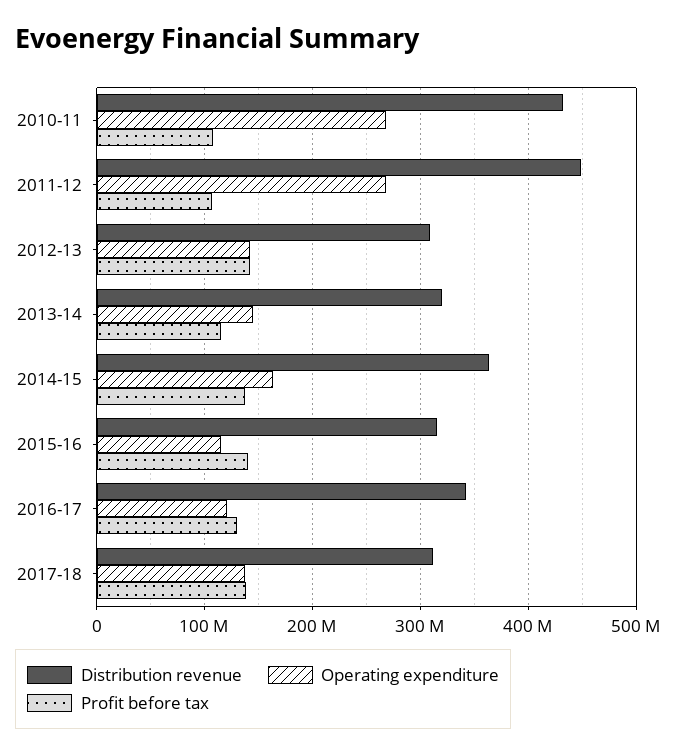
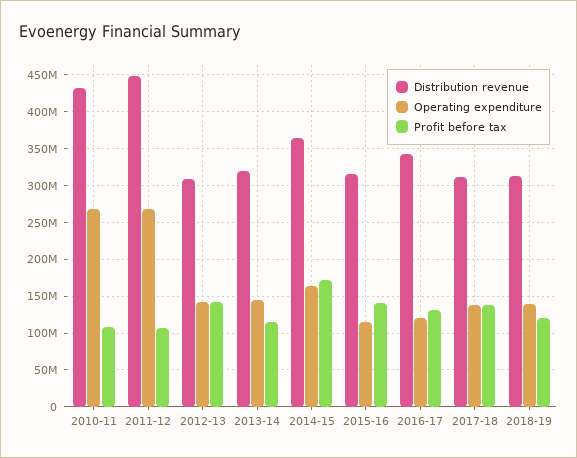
Profit before tax, 2014-15: 140000000 -> 170000000
Distribution revenue, 2018-19: none -> 310000000
Operating expenditure, 2018-19: none -> 140000000
Profit before tax, 2018-19: none -> 120000000

